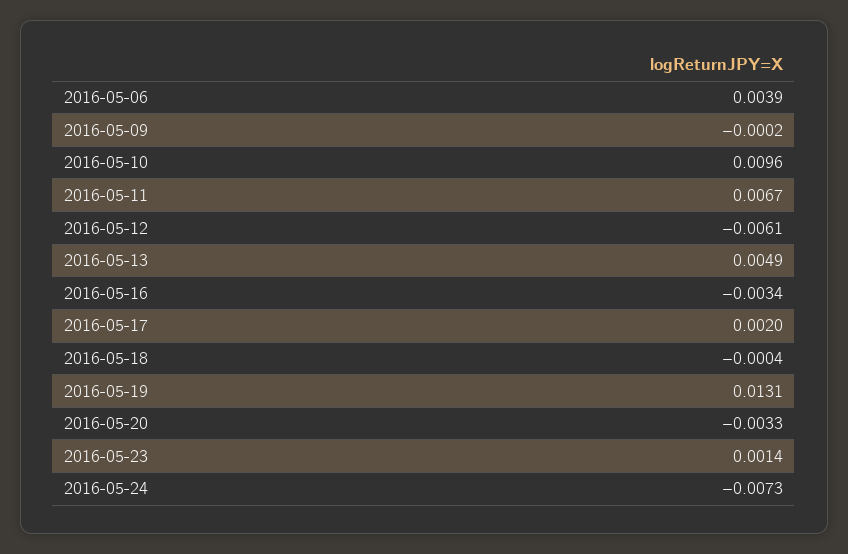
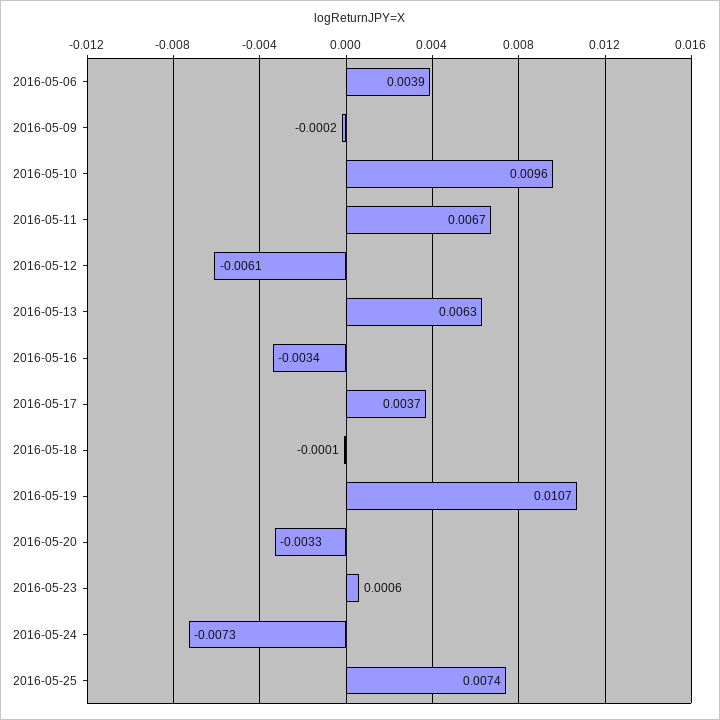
2016-05-13: 0.0049 -> 0.0063
2016-05-17: 0.002 -> 0.0037
2016-05-18: -0.0004 -> -0.0001
2016-05-19: 0.0131 -> 0.0107
2016-05-23: 0.0014 -> 0.0006
2016-05-25: none -> 0.0074

